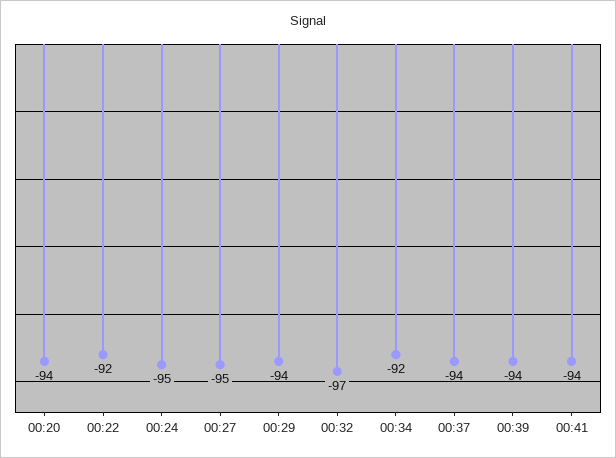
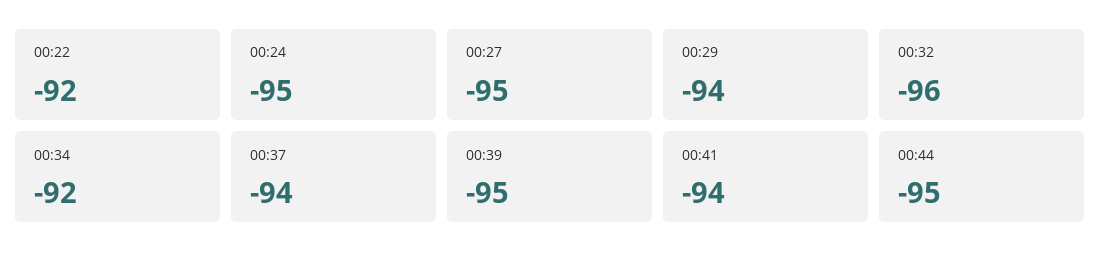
00:20: -94 -> none
00:32: -97 -> -96
00:39: -94 -> -95
00:44: none -> -95

